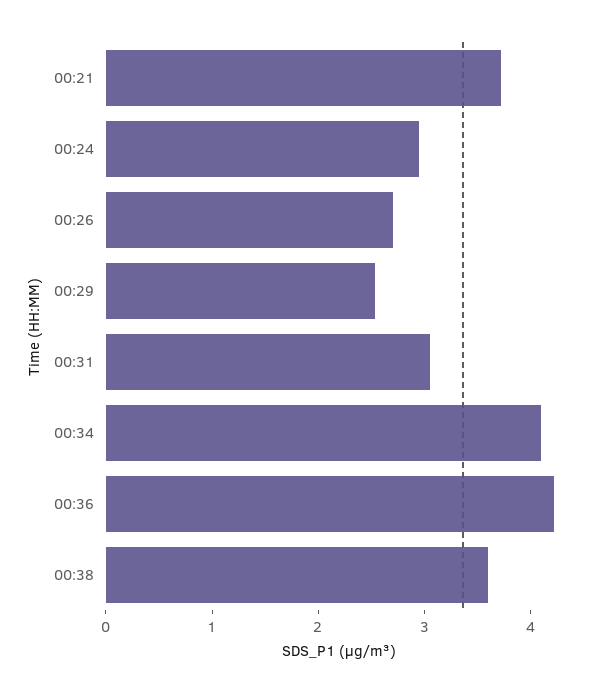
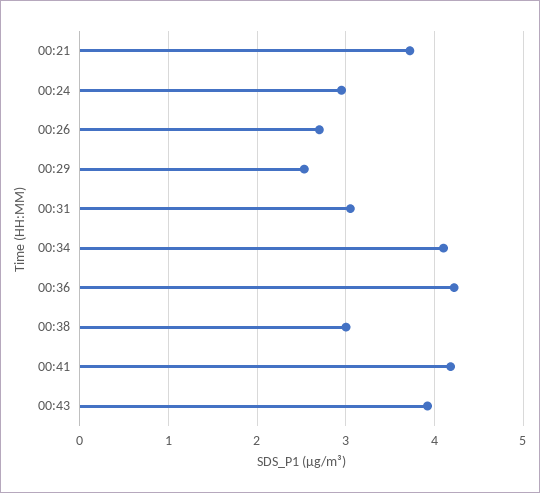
00:38: 3.6 -> 3
00:41: none -> 4.2
00:43: none -> 3.9

